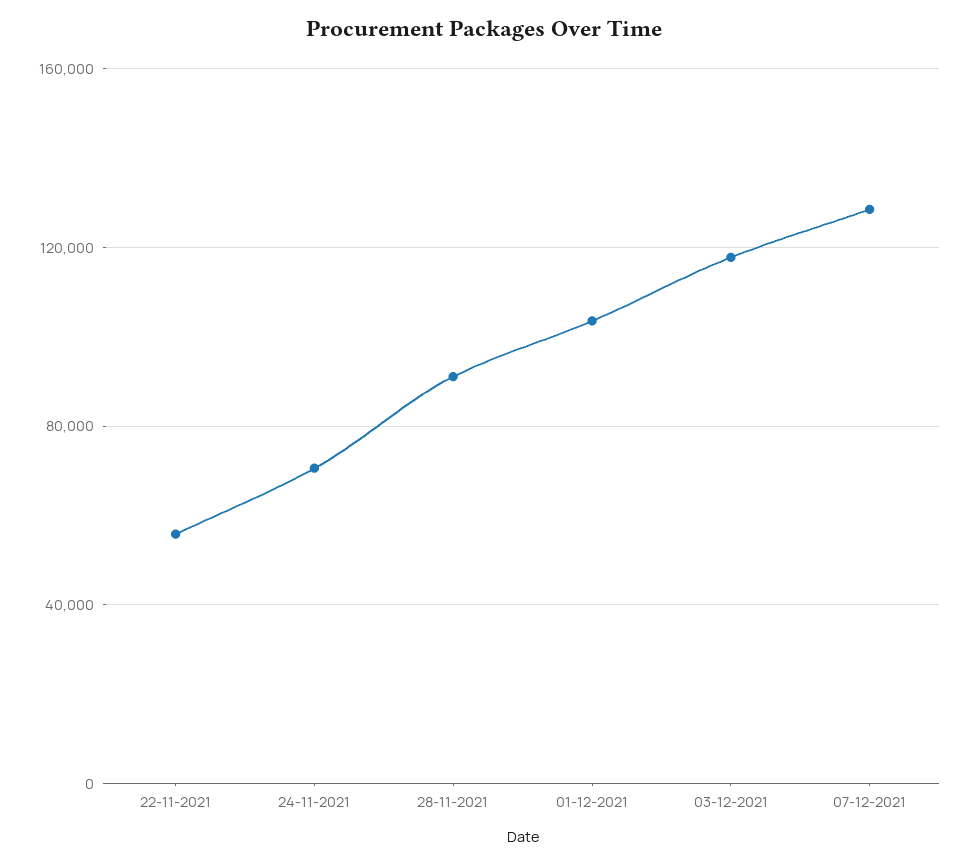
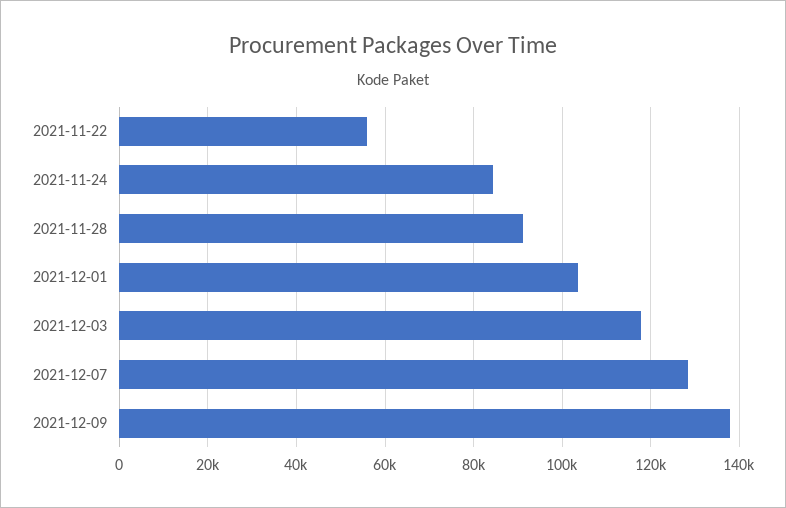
24-11-2021: 70000 -> 84000
2021-12-09: none -> 138000

